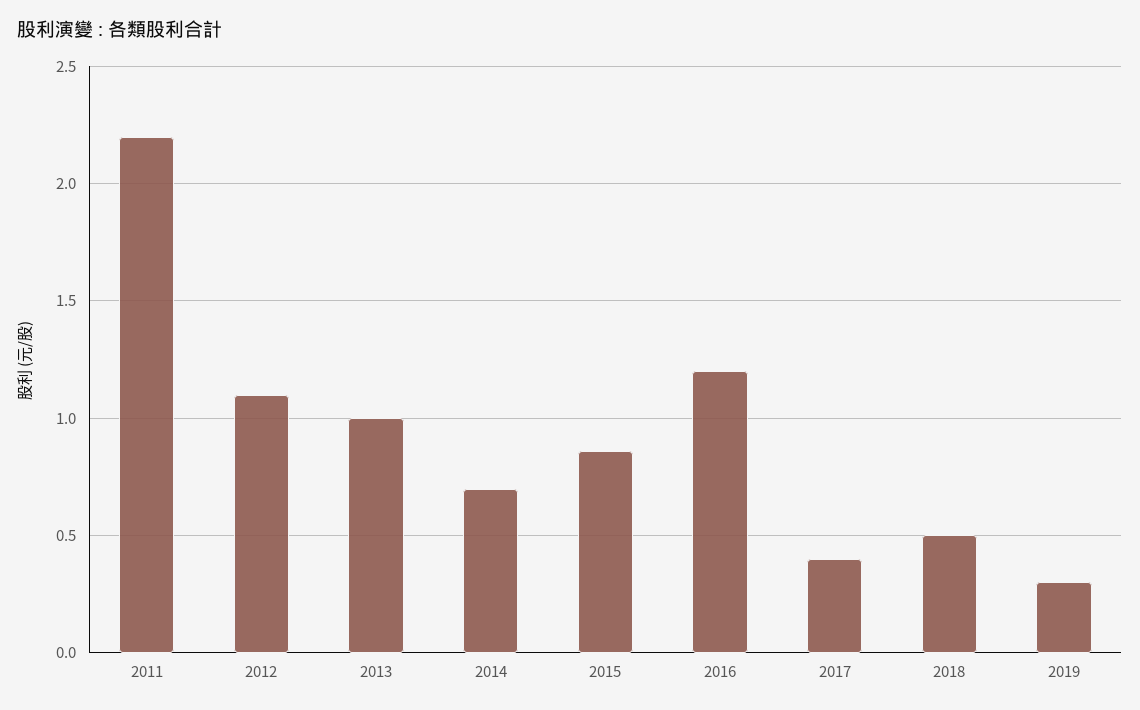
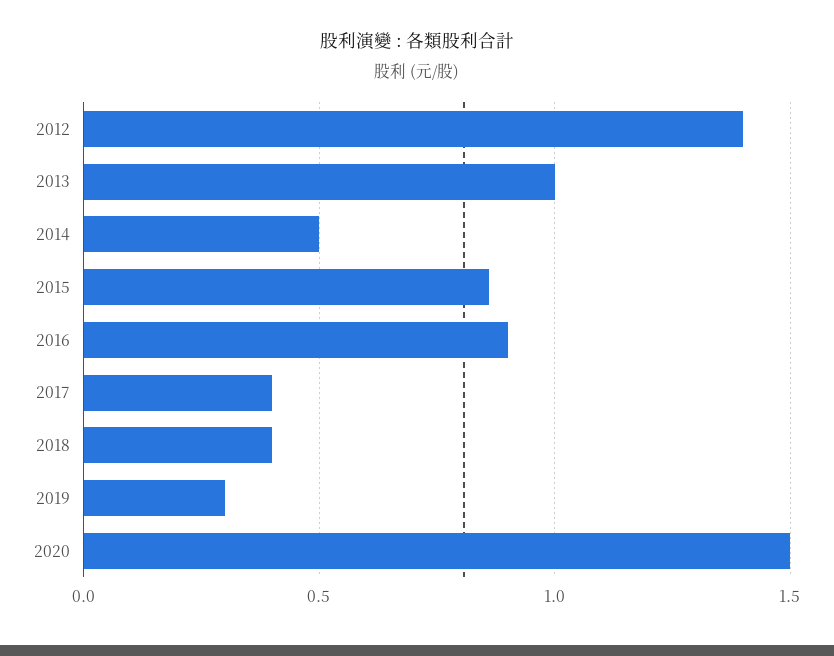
2011: 2.2 -> none
2012: 1.1 -> 1.4
2014: 0.7 -> 0.5
2016: 1.2 -> 0.9
2018: 0.5 -> 0.4
2020: none -> 1.5

